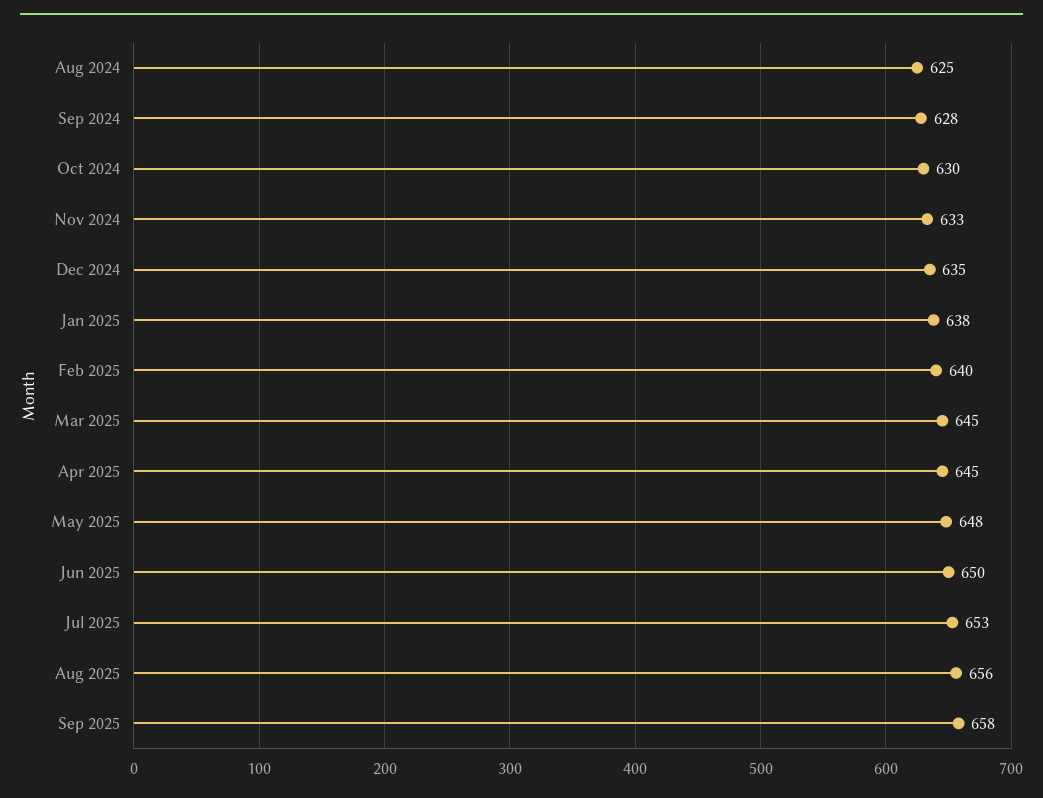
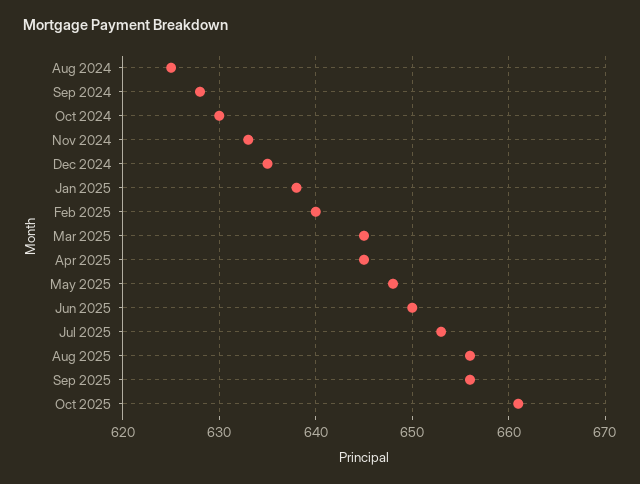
Sep 2025: 658 -> 656
Oct 2025: none -> 661

